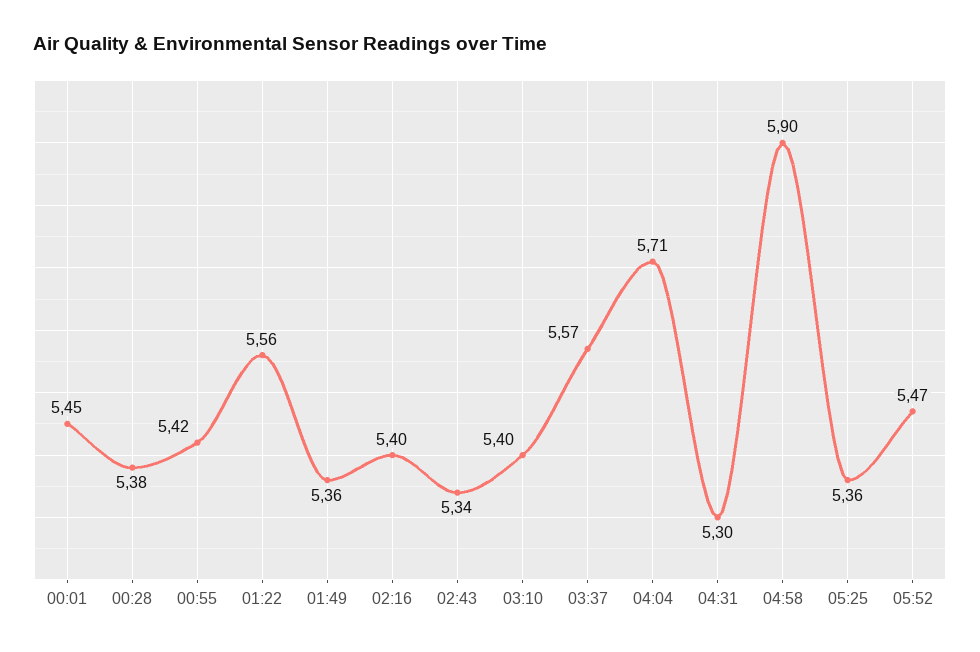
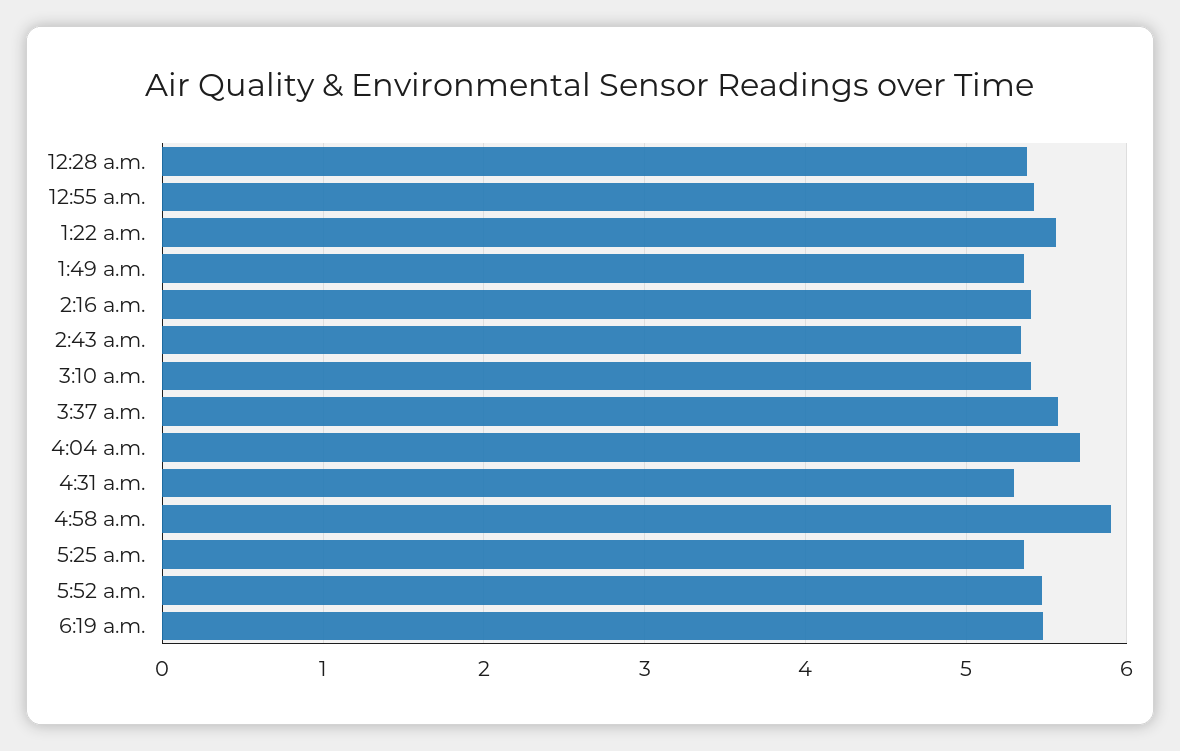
00:01: 5.45 -> none
6:19 a.m.: none -> 5.5

